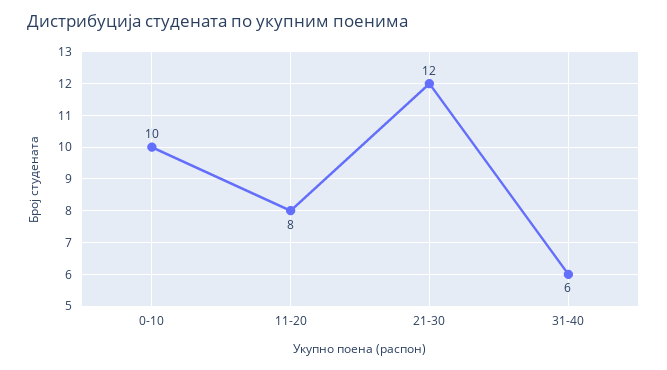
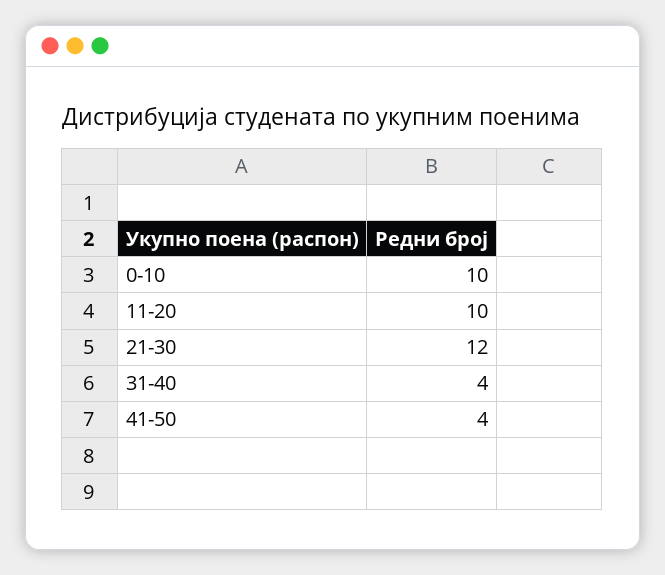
11-20: 8 -> 10
31-40: 6 -> 4
41-50: none -> 4

